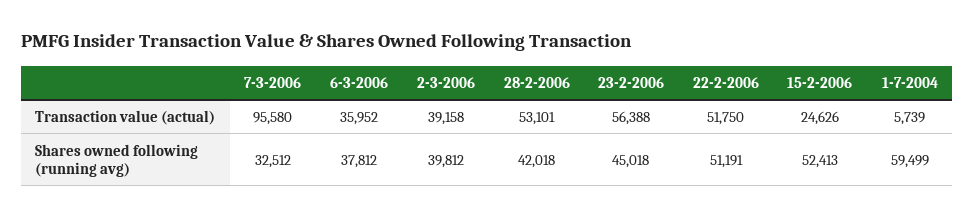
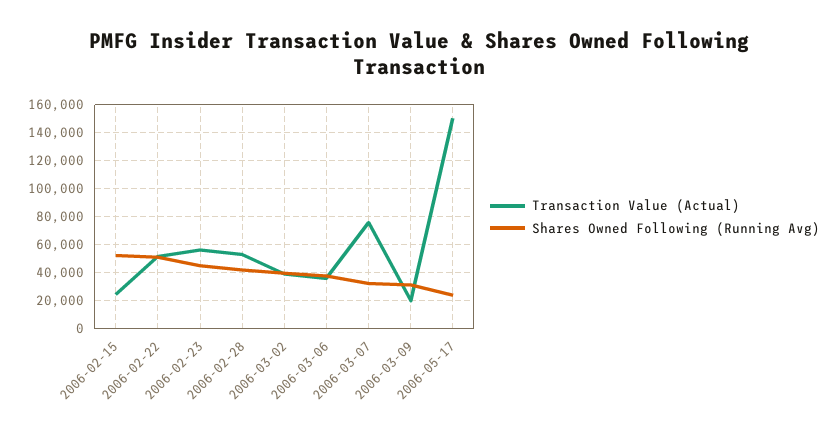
Transaction value (actual), 7-3-2006: 95580 -> 75000
Transaction value (actual), 1-7-2004: 5739 -> none
Shares owned following (running avg), 1-7-2004: 59499 -> none
Transaction value (actual), 2006-03-09: none -> 20000
Shares owned following (running avg), 2006-03-09: none -> 30000
Transaction value (actual), 2006-05-17: none -> 150000
Shares owned following (running avg), 2006-05-17: none -> 25000

